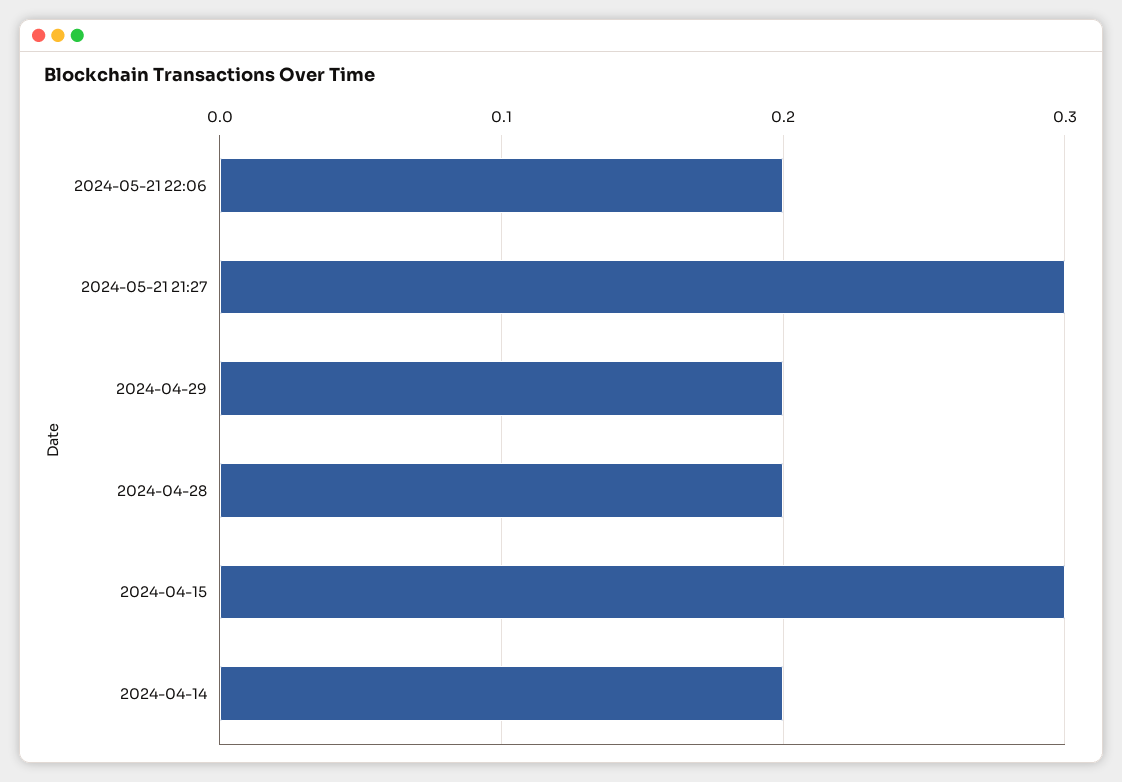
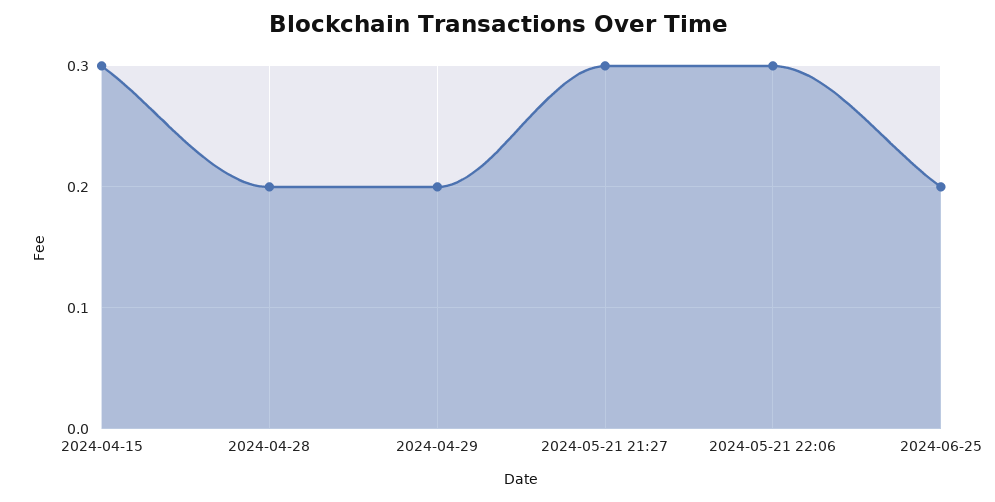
2024-05-21 22:06: 0.2 -> 0.3
2024-04-14: 0.2 -> none
2024-06-25: none -> 0.2

